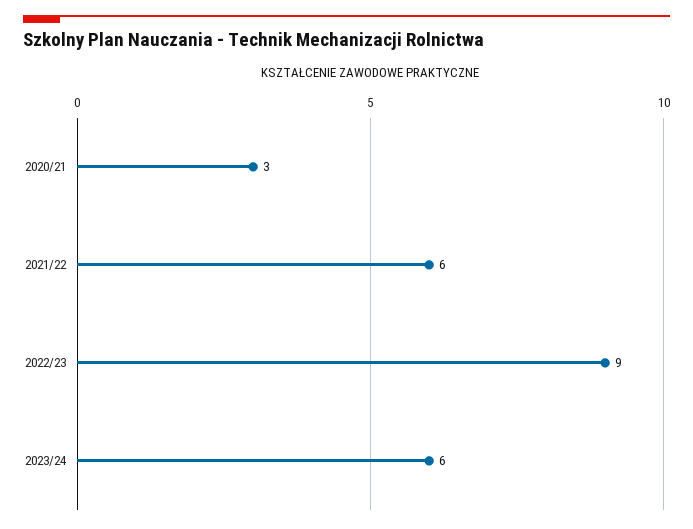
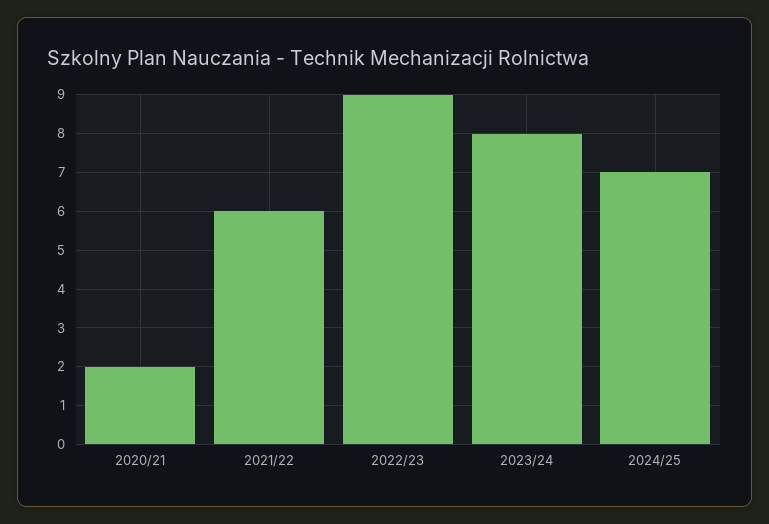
2020/21: 3 -> 2
2023/24: 6 -> 8
2024/25: none -> 7

